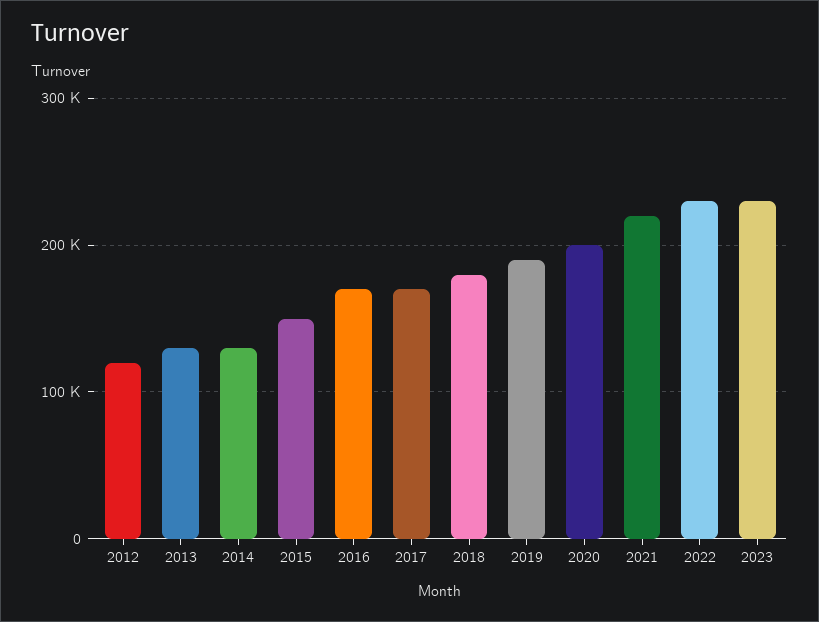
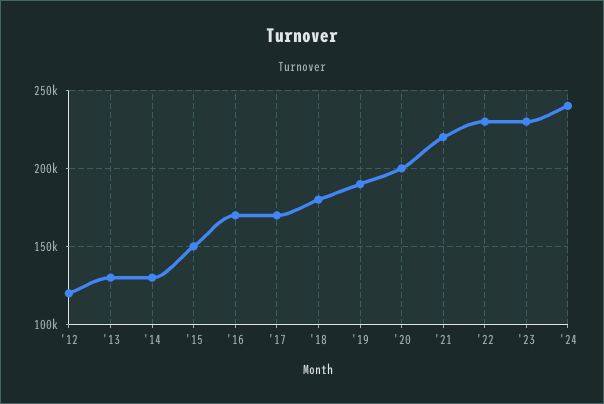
'24: none -> 240000

